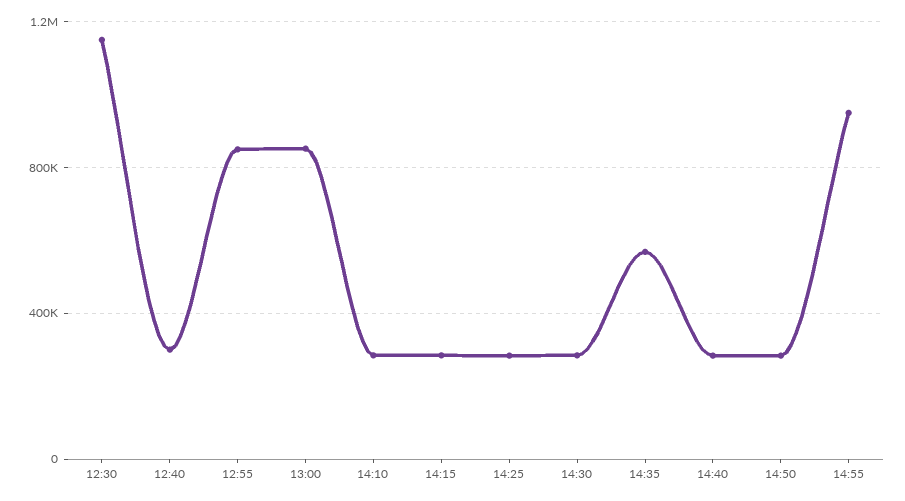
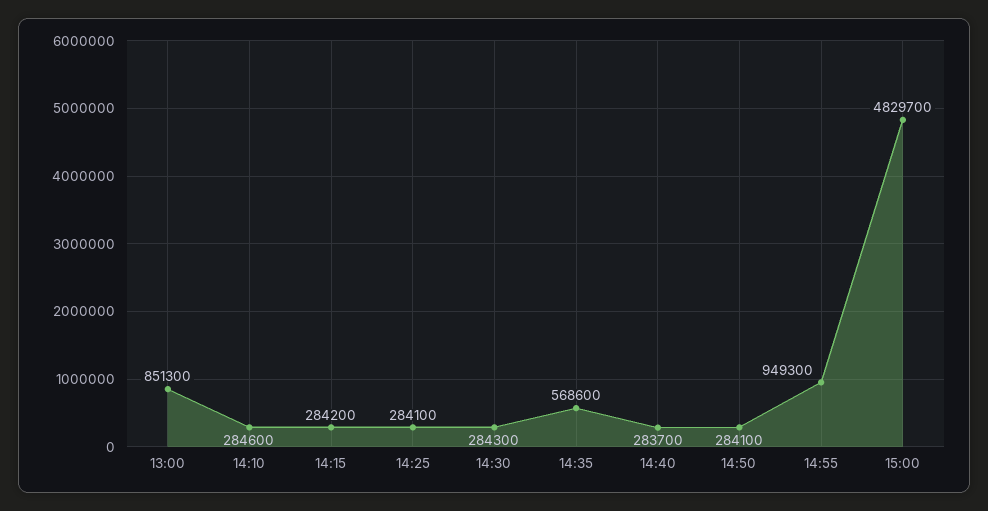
12:30: 1150000 -> none
12:40: 300000 -> none
12:55: 850000 -> none
15:00: none -> 4829700

